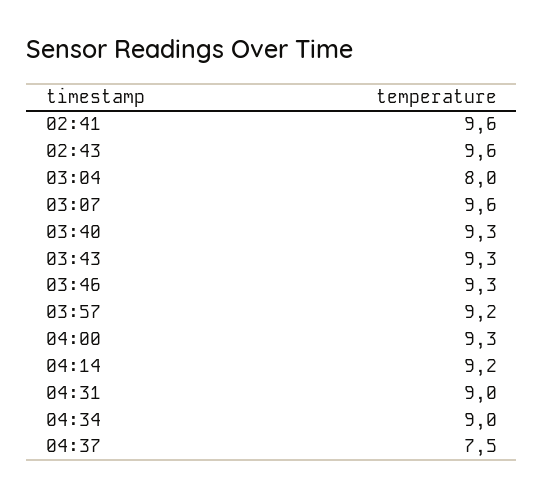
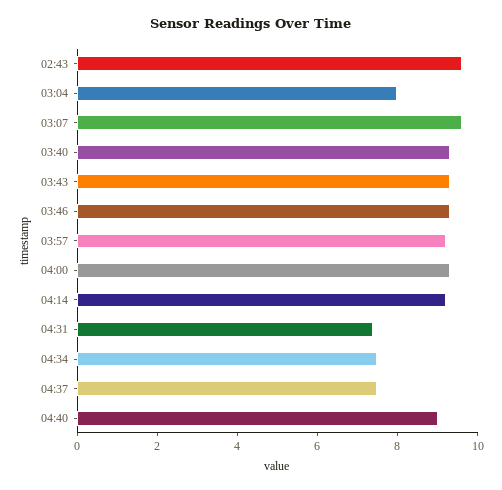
02:41: 9.6 -> none
04:31: 9 -> 7.5
04:34: 9 -> 7.5
04:40: none -> 9

